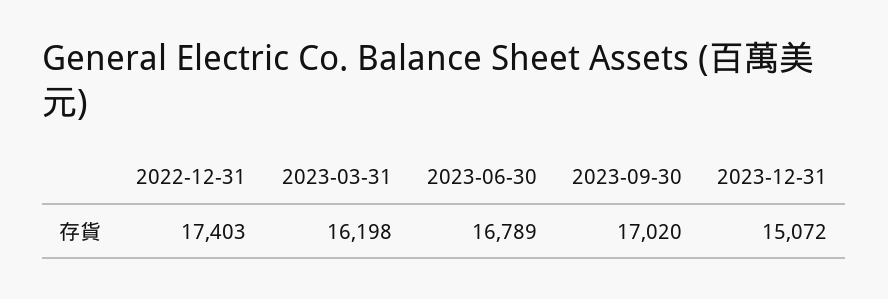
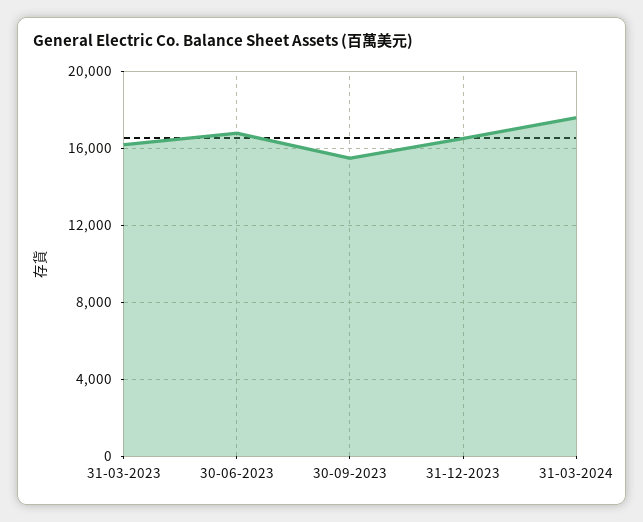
2022-12-31: 17403 -> none
2023-09-30: 17020 -> 15500
2023-12-31: 15072 -> 16500
31-03-2024: none -> 17500

